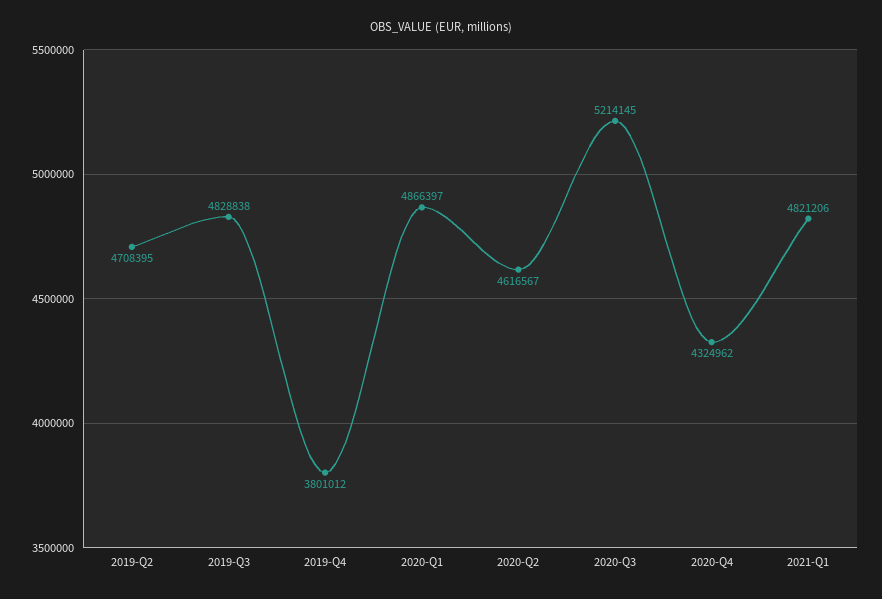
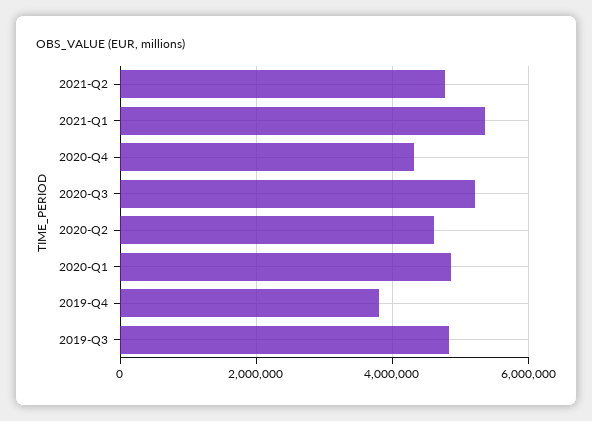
2019-Q2: 4708395 -> none
2021-Q1: 4821206 -> 5400000
2021-Q2: none -> 4800000

